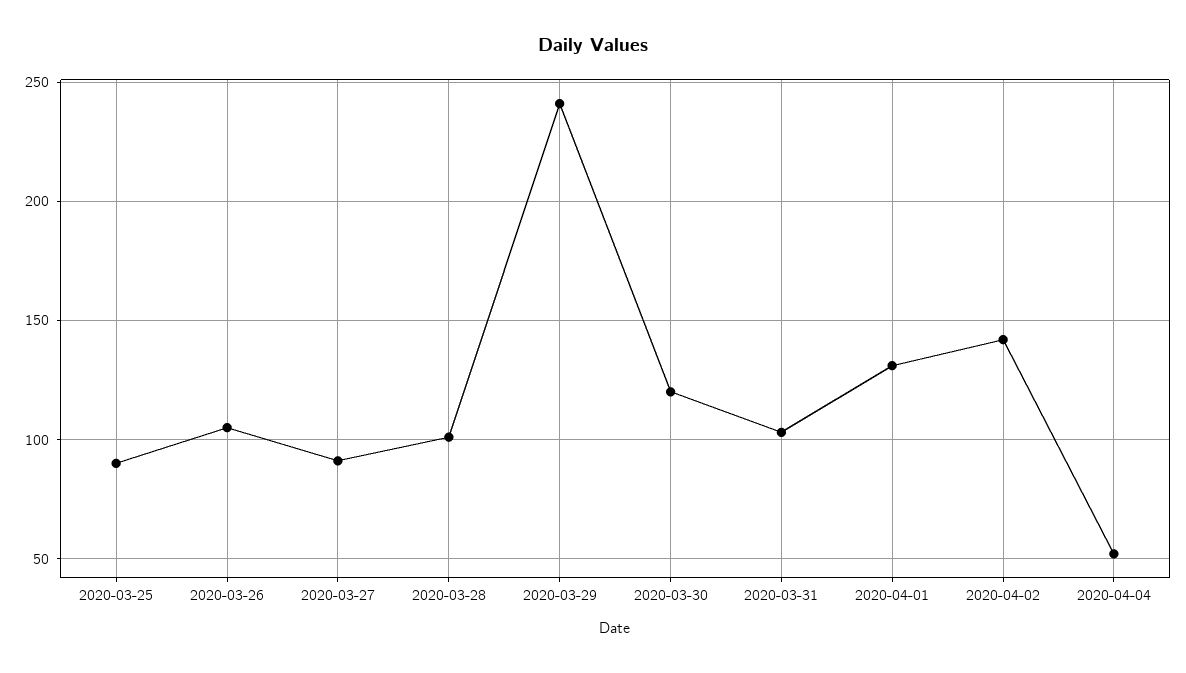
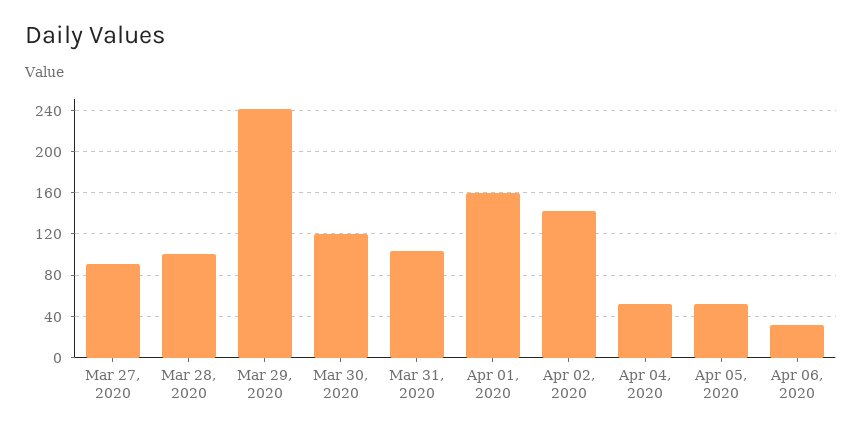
2020-03-25: 90 -> none
2020-03-26: 105 -> none
2020-04-01: 130 -> 160
Apr 05, 2020: none -> 50
Apr 06, 2020: none -> 30

